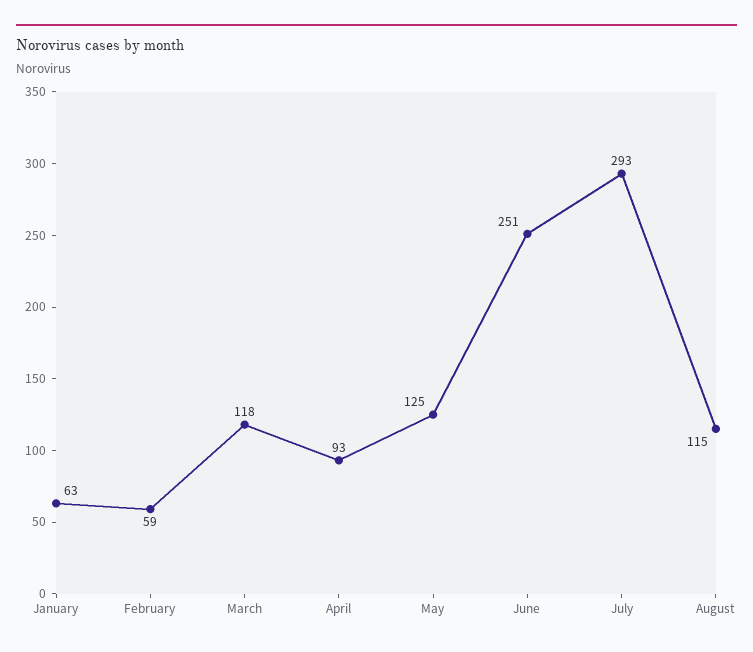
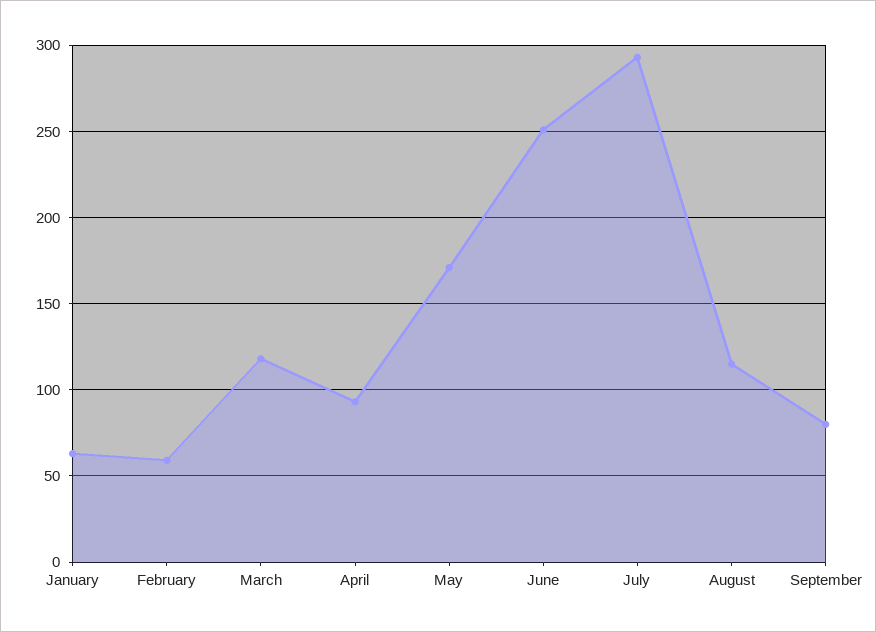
May: 125 -> 170
September: none -> 80

